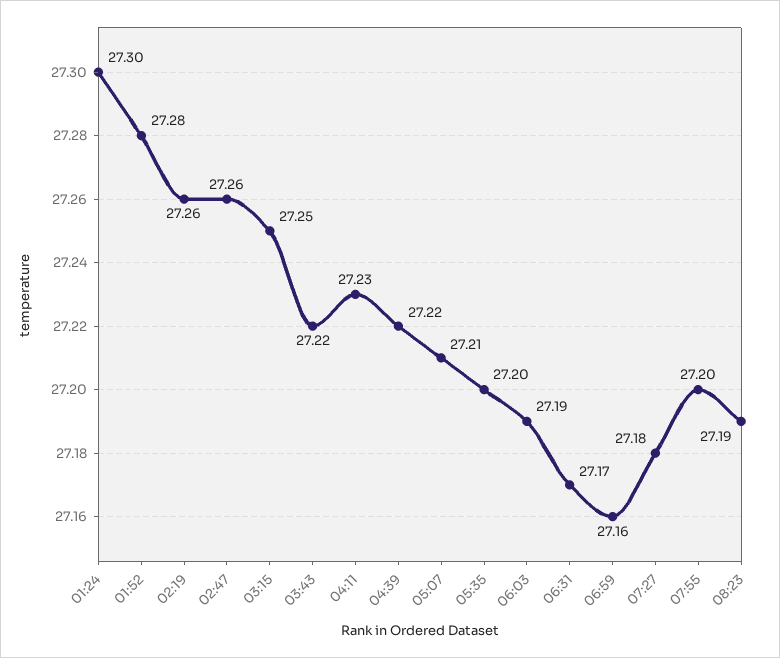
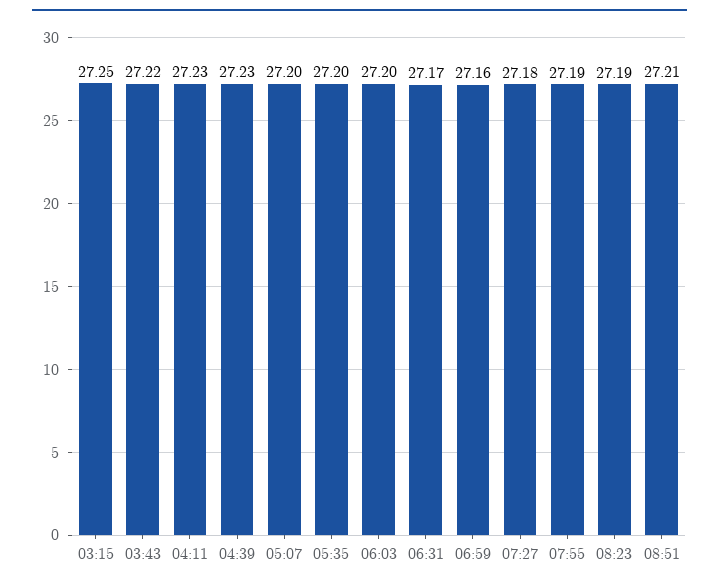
01:24: 27.3 -> none
01:52: 27.28 -> none
02:19: 27.26 -> none
02:47: 27.26 -> none
04:39: 27.22 -> 27.23
05:07: 27.21 -> 27.2
06:03: 27.19 -> 27.2
07:55: 27.2 -> 27.19
08:51: none -> 27.21

